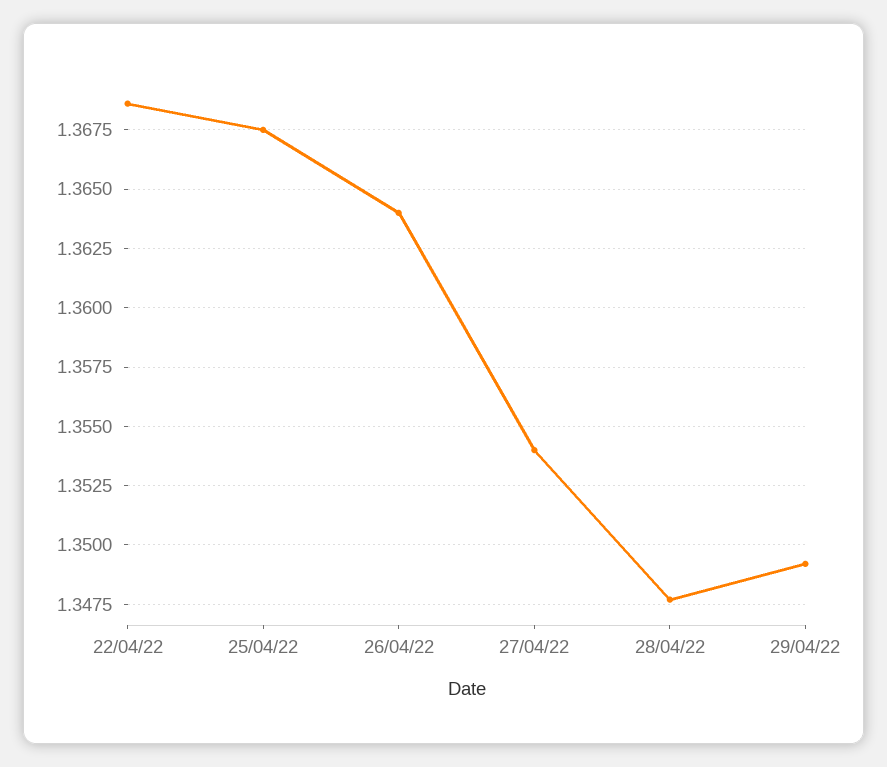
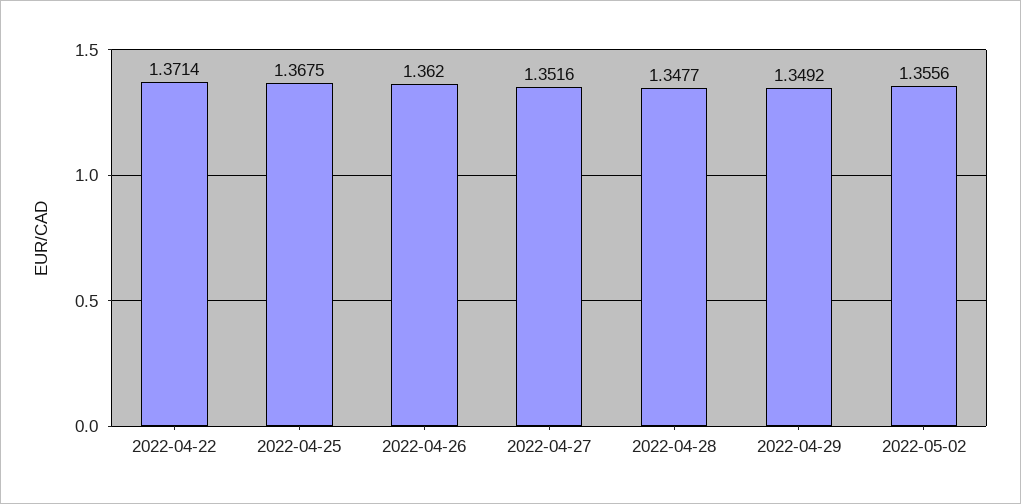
22/04/22: 1.3685 -> 1.3714
26/04/22: 1.364 -> 1.362
27/04/22: 1.354 -> 1.3516
2022-05-02: none -> 1.3556

